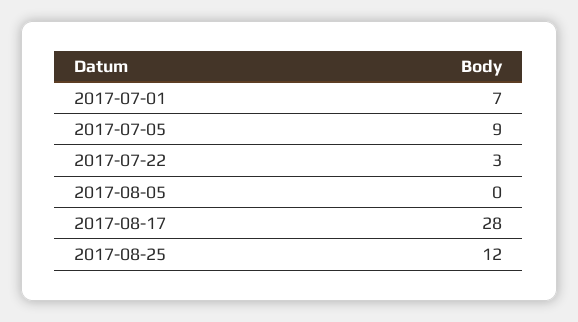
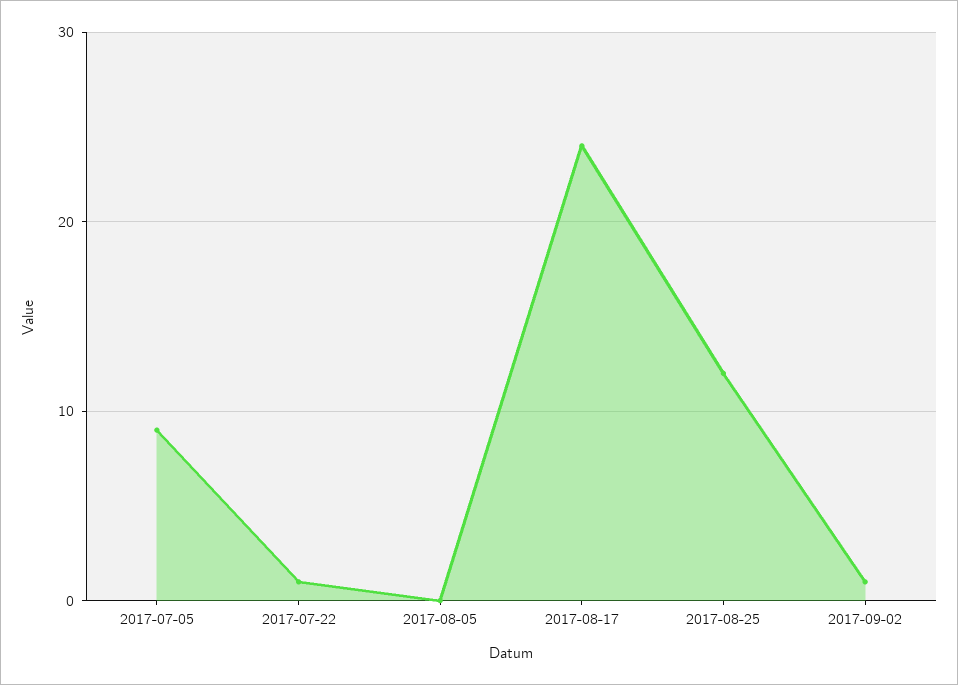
2017-07-01: 7 -> none
2017-07-22: 3 -> 1
2017-08-17: 28 -> 24
2017-09-02: none -> 1

